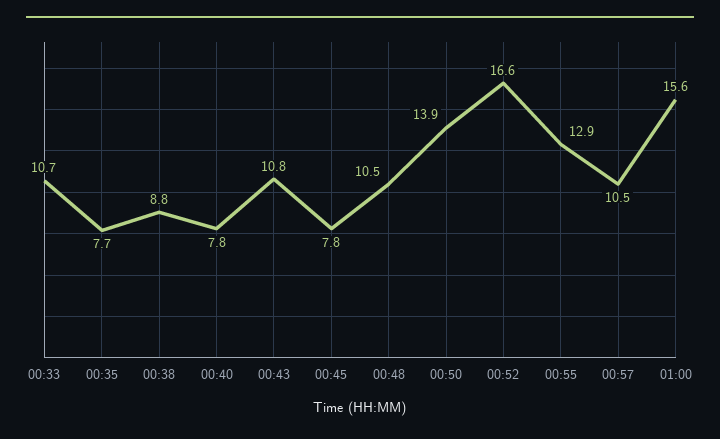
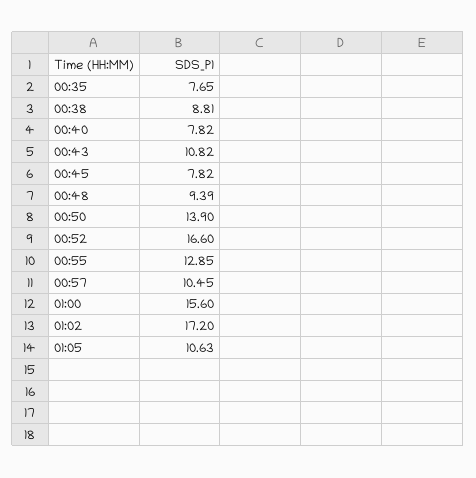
00:33: 10.7 -> none
00:48: 10.5 -> 9.39
01:02: none -> 17.2
01:05: none -> 10.63

